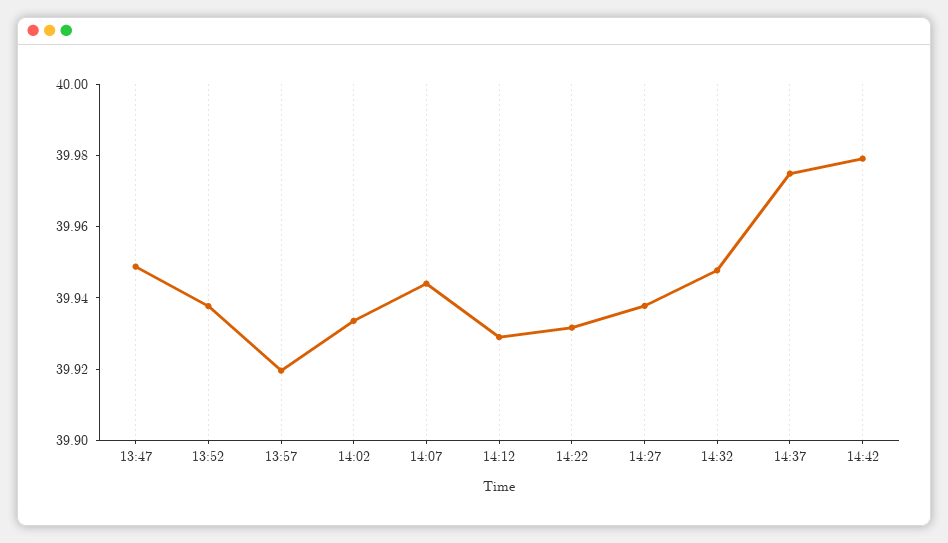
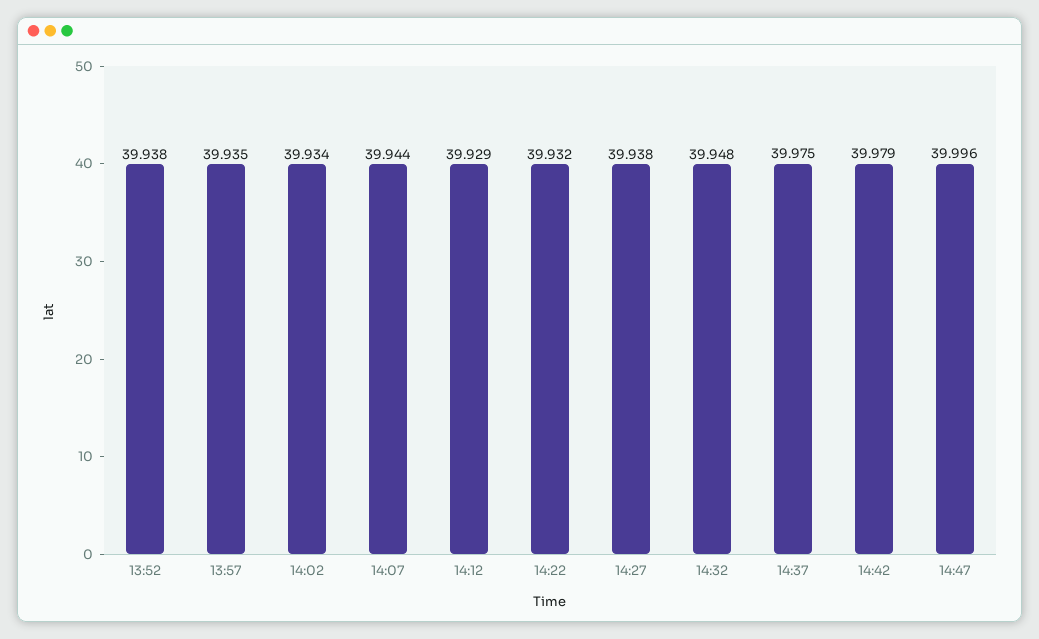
13:47: 39.95 -> none
13:57: 39.92 -> 39.935
14:47: none -> 39.996

